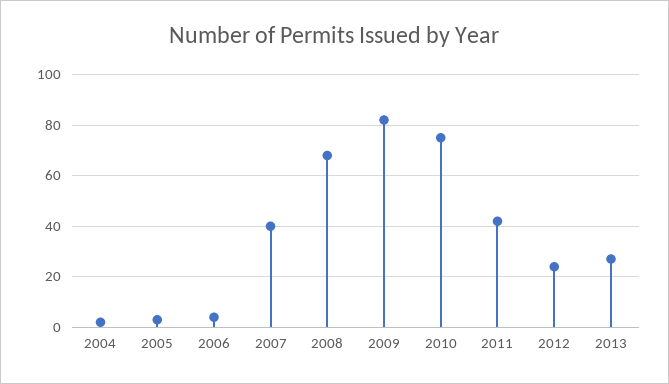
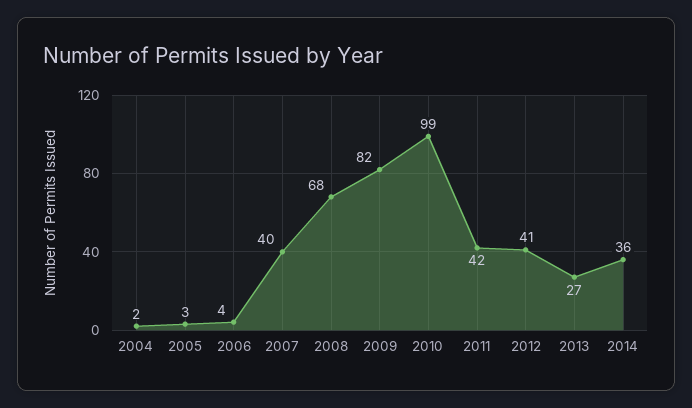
2010: 75 -> 99
2012: 25 -> 41
2014: none -> 36

